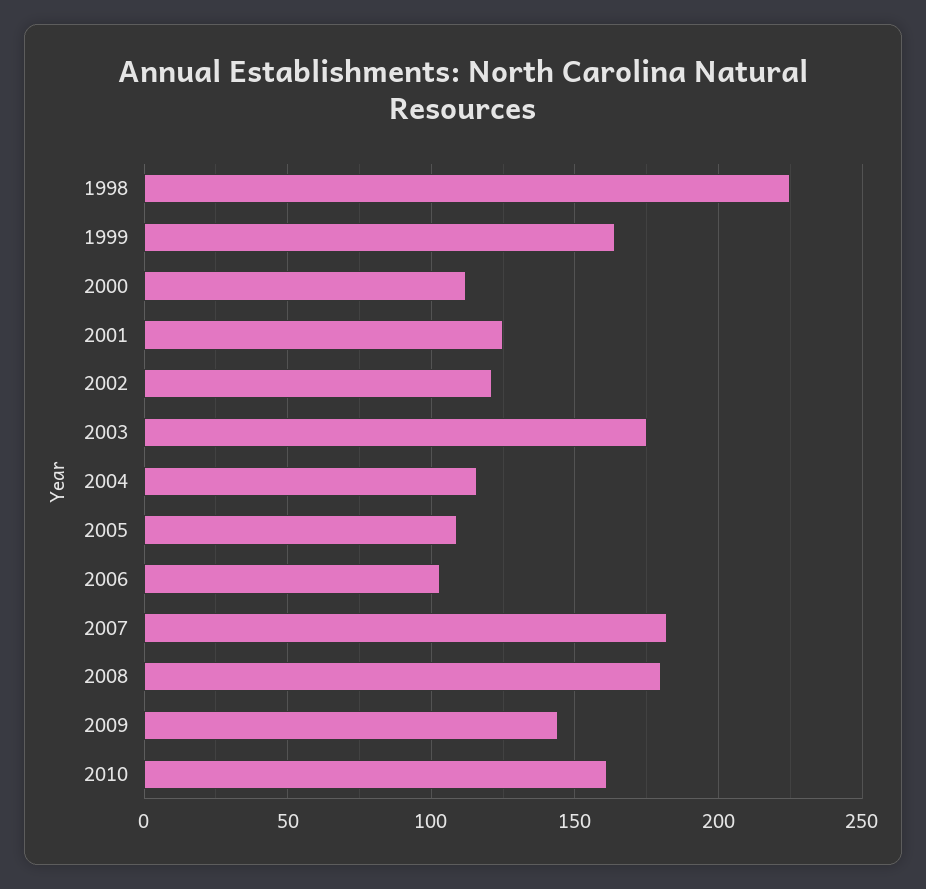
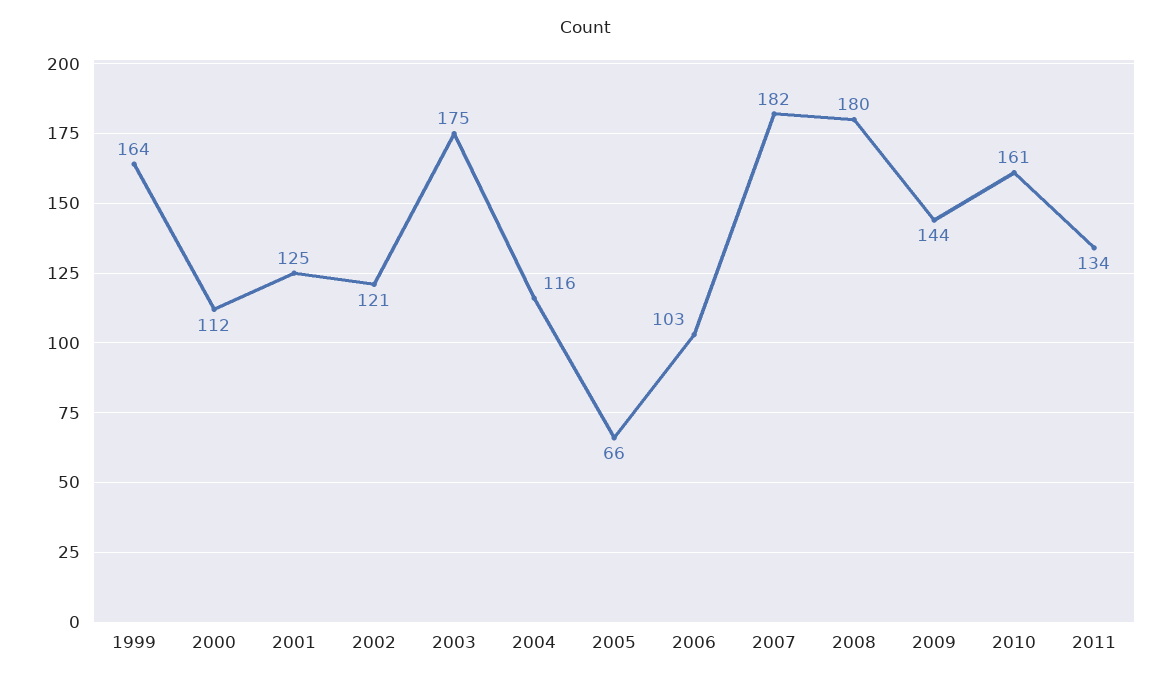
1998: 225 -> none
2005: 110 -> 66
2011: none -> 134

